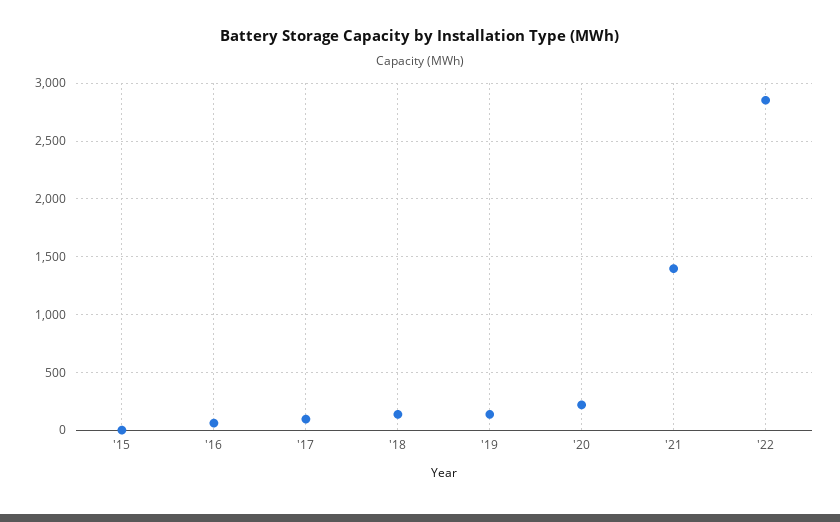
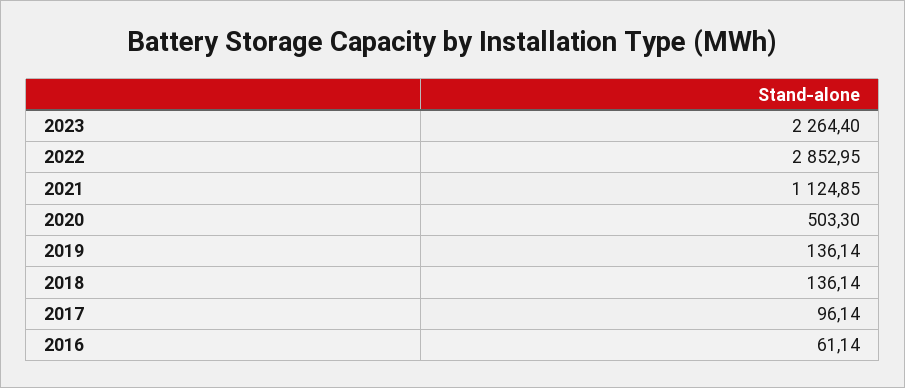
'15: 0 -> none
'20: 200 -> 503.3
'21: 1400 -> 1124.85
2023: none -> 2264.4

